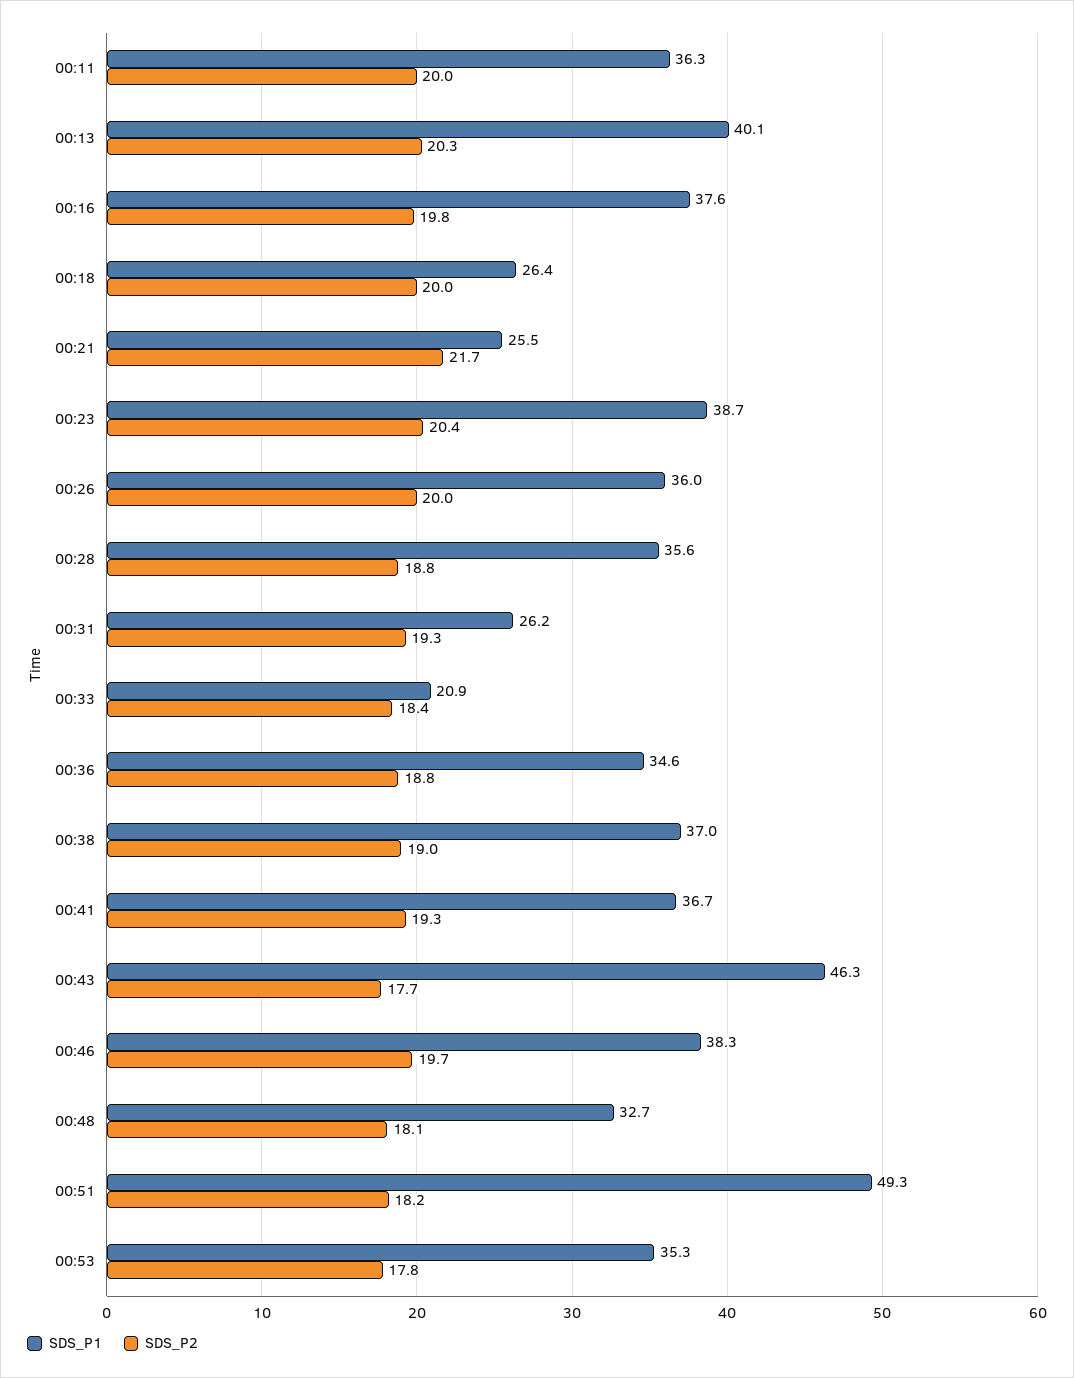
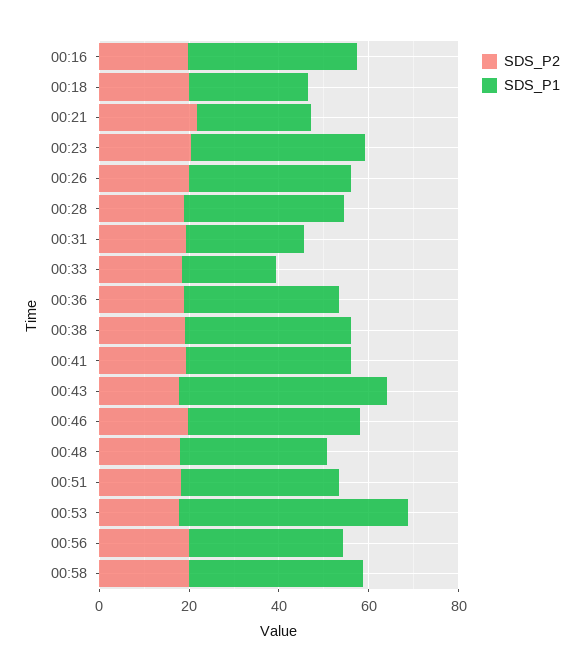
SDS_P1, 00:11: 36.3 -> none
SDS_P2, 00:11: 20 -> none
SDS_P1, 00:13: 40.1 -> none
SDS_P2, 00:13: 20.3 -> none
SDS_P1, 00:51: 49.3 -> 35
SDS_P1, 00:53: 35.3 -> 50
SDS_P2, 00:56: none -> 20
SDS_P1, 00:56: none -> 35
SDS_P2, 00:58: none -> 20
SDS_P1, 00:58: none -> 40

